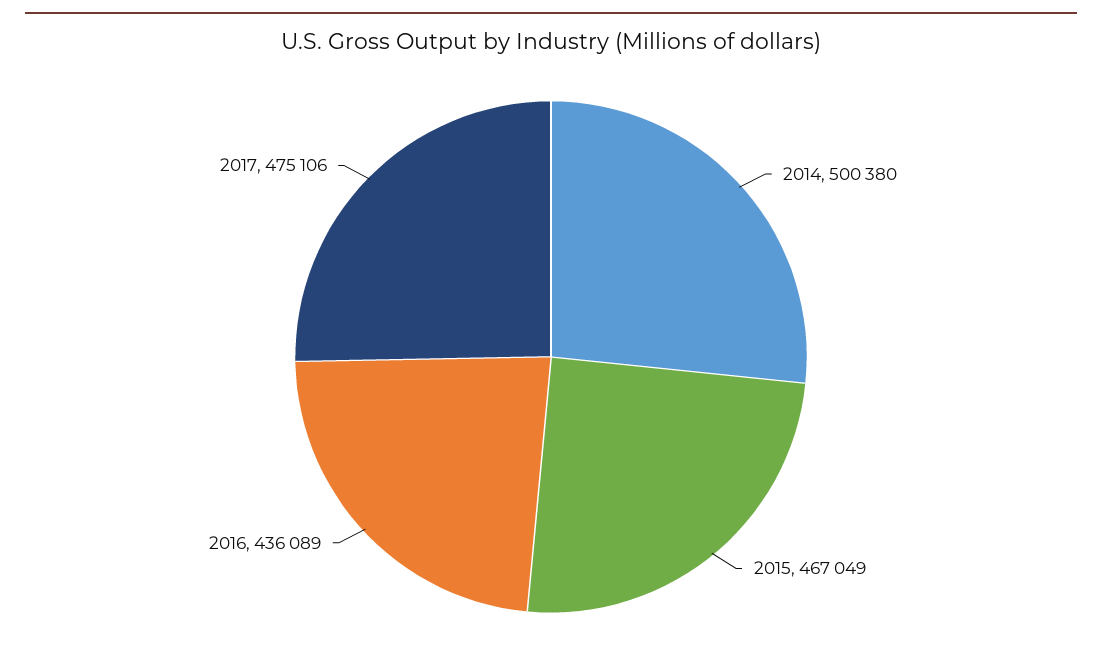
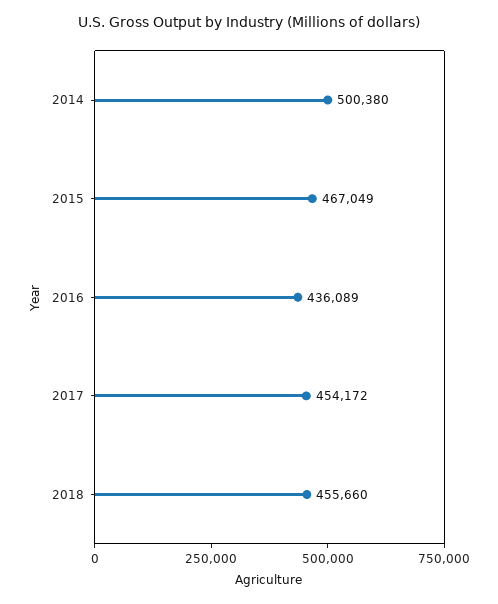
2017: 475106 -> 454172
2018: none -> 455660

